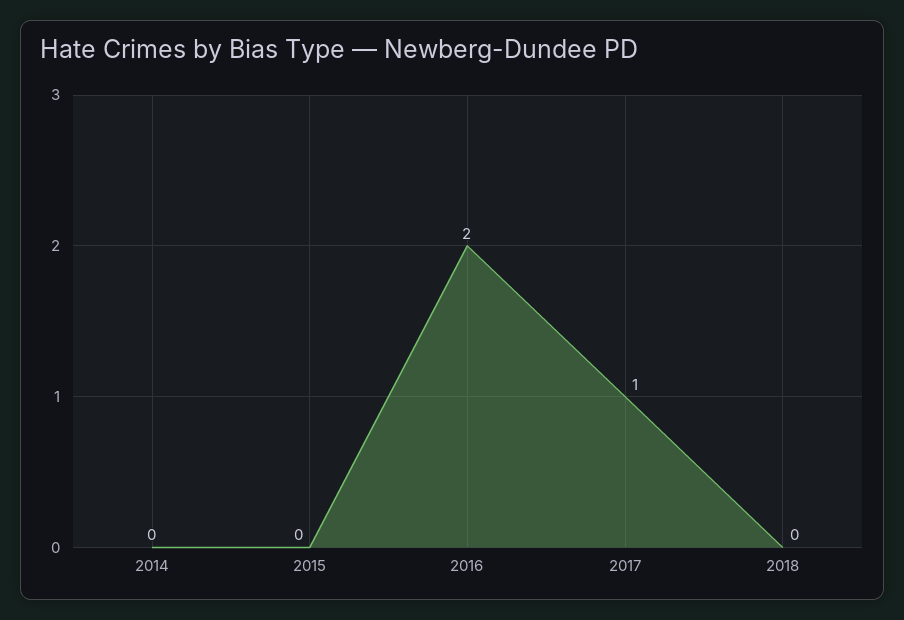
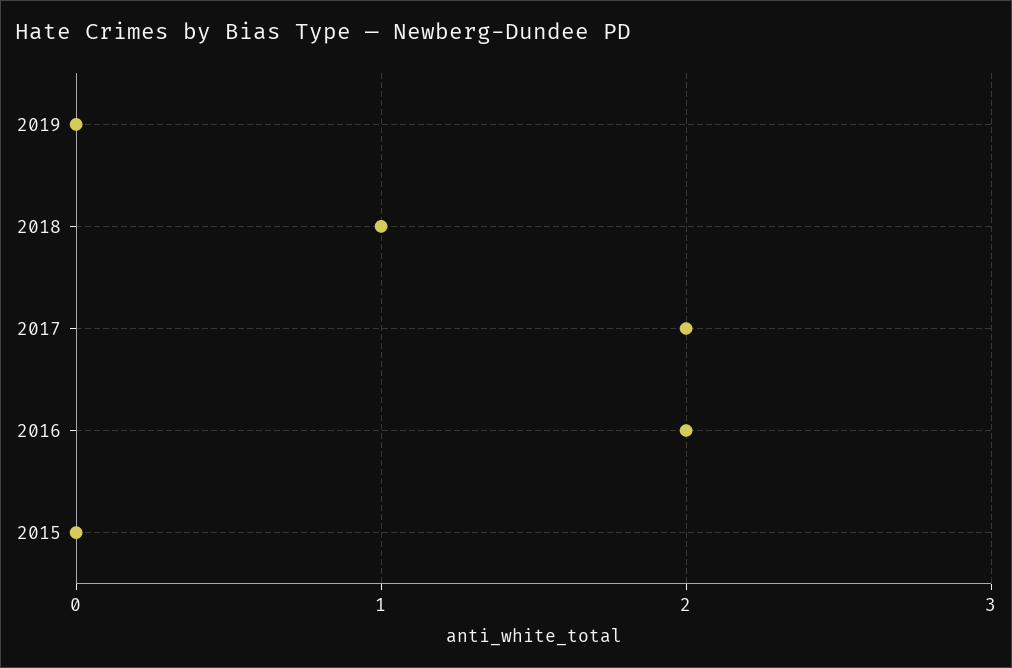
2014: 0 -> none
2017: 1 -> 2
2018: 0 -> 1
2019: none -> 0

